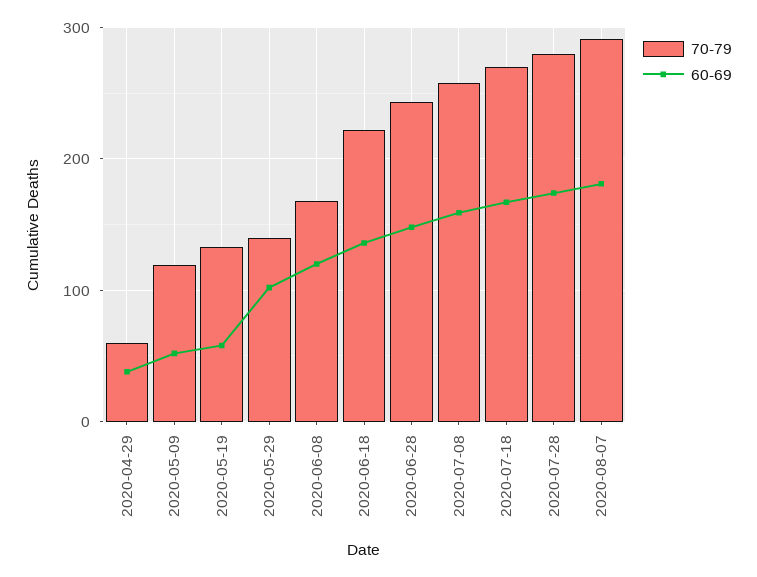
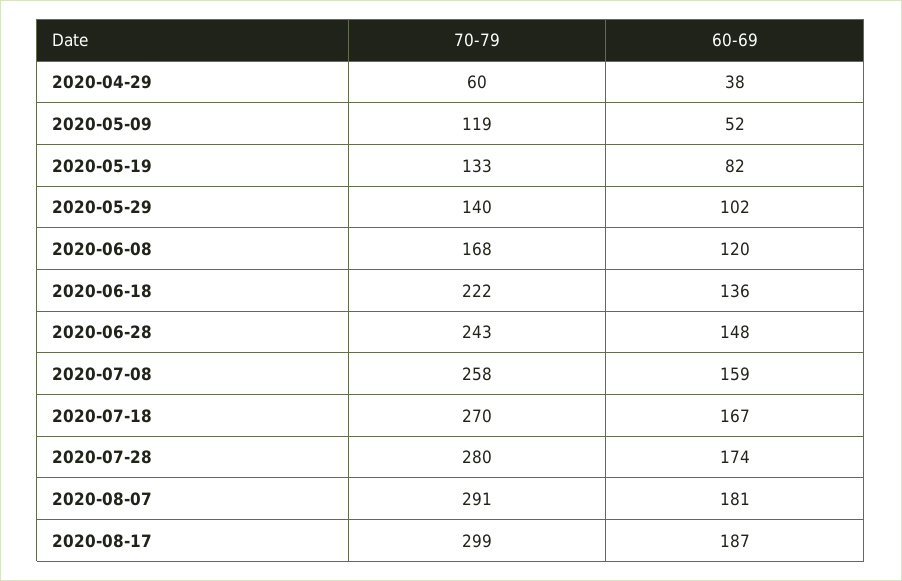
60-69, 2020-05-19: 60 -> 82
70-79, 2020-08-17: none -> 299
60-69, 2020-08-17: none -> 187

